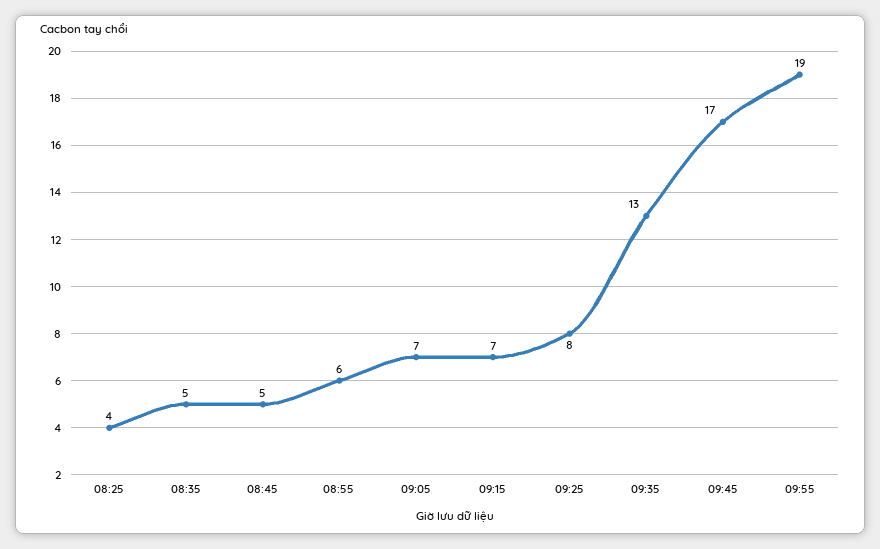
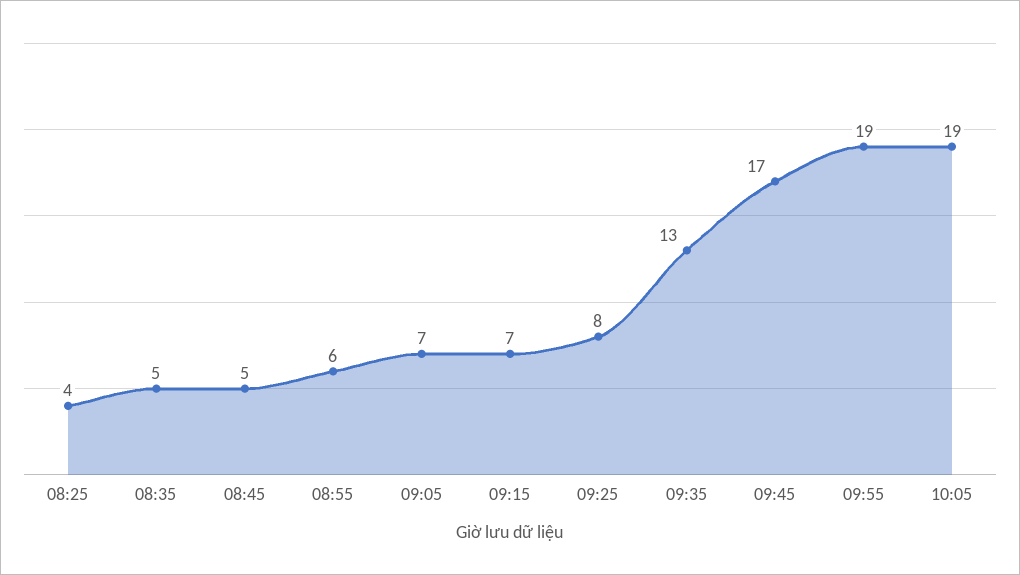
10:05: none -> 19

